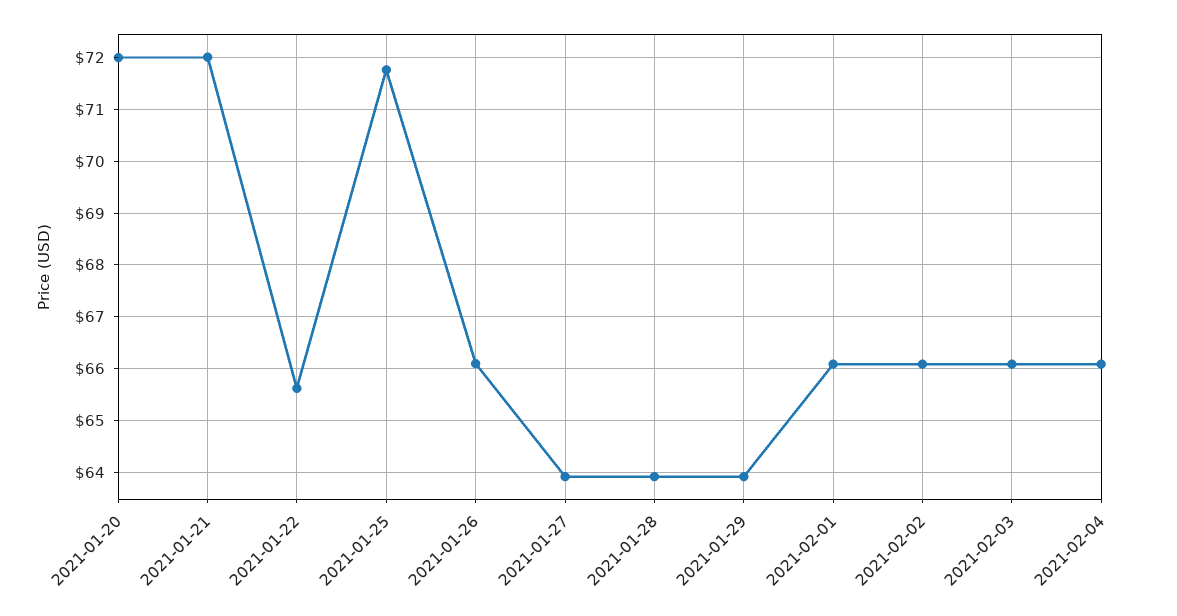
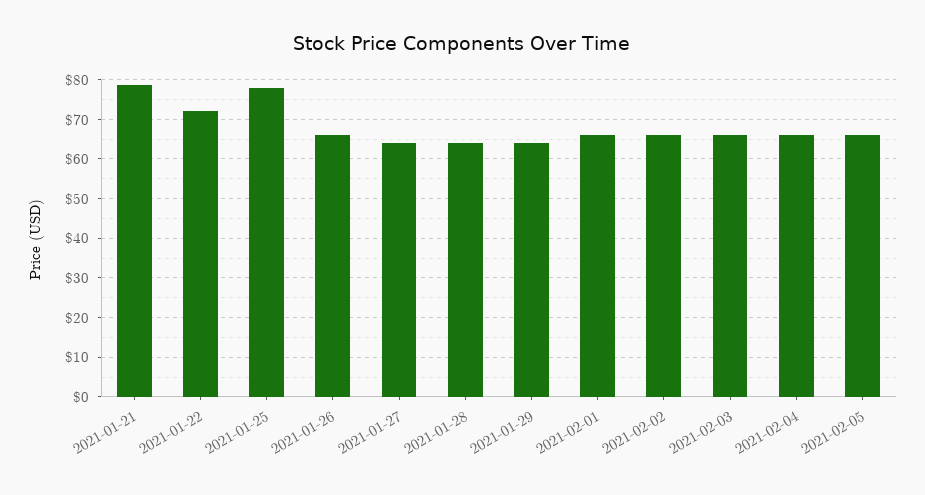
2021-01-20: 72 -> none
2021-01-21: 72 -> 78
2021-01-22: 65.6 -> 72
2021-01-25: 71.8 -> 78
2021-02-05: none -> 66

